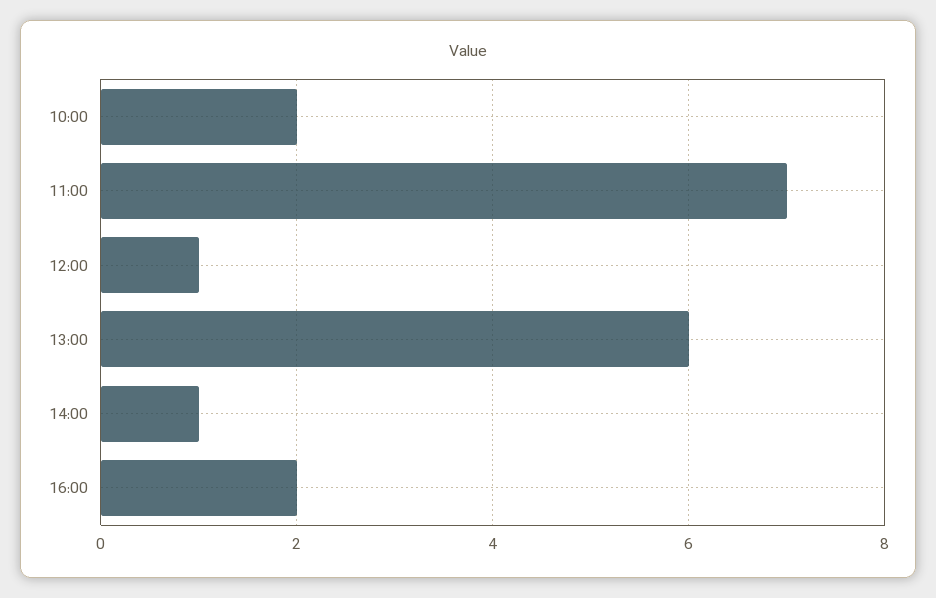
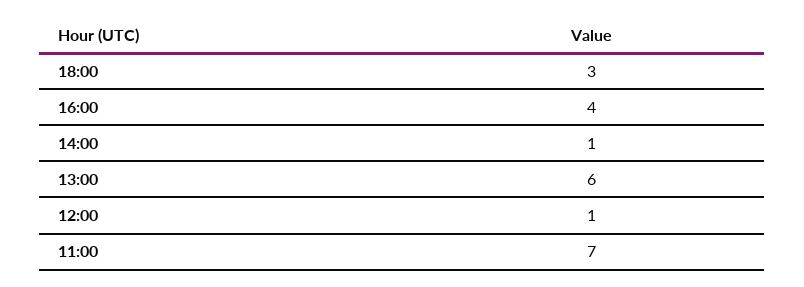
10:00: 2 -> none
16:00: 2 -> 4
18:00: none -> 3

